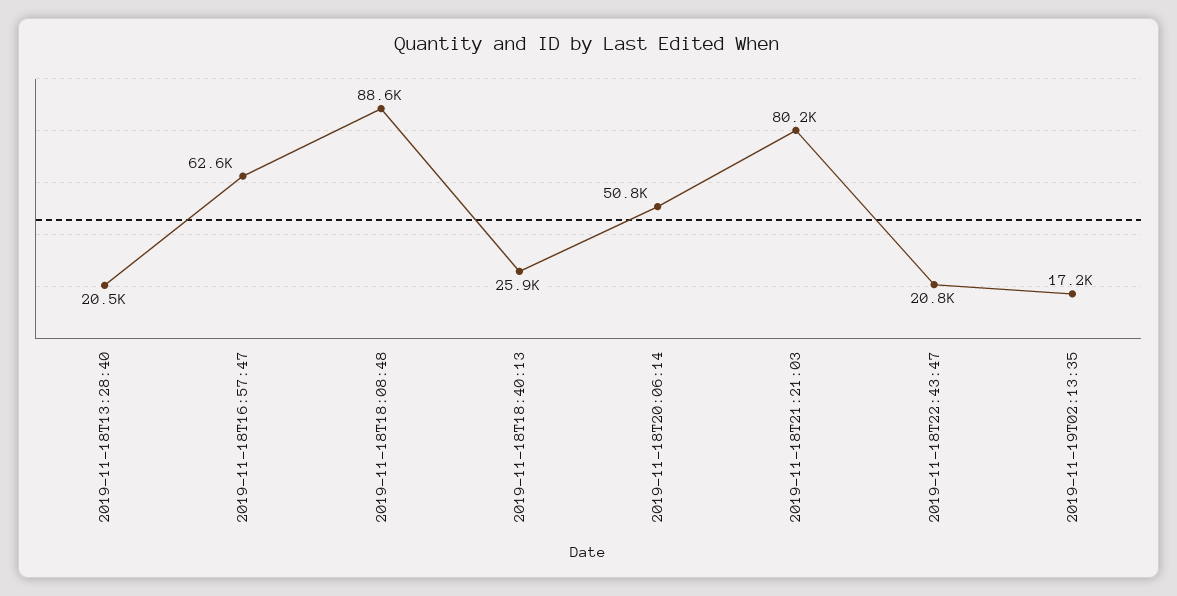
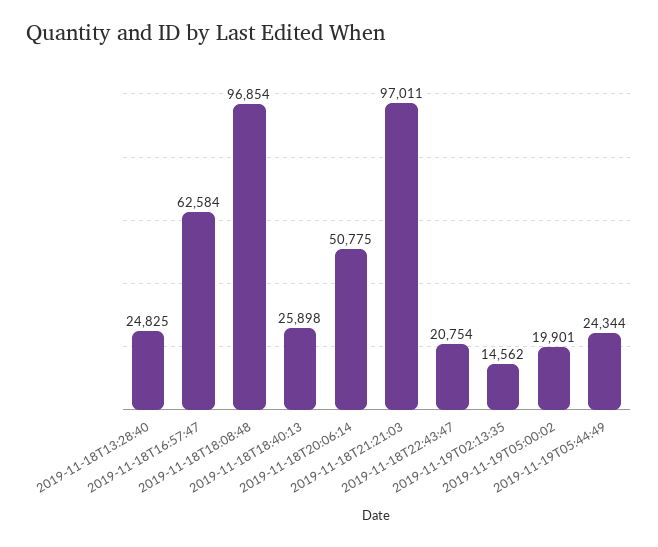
2019-11-18T13:28:40: 20500 -> 24825
2019-11-18T18:08:48: 88600 -> 96854
2019-11-18T21:21:03: 80200 -> 97011
2019-11-19T02:13:35: 17200 -> 14562
2019-11-19T05:00:02: none -> 19901
2019-11-19T05:44:49: none -> 24344

